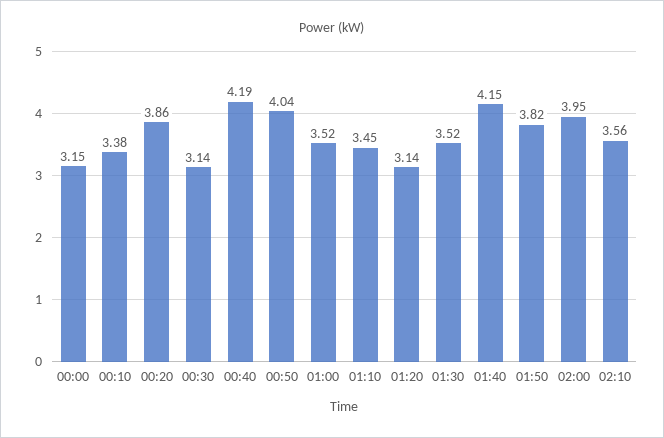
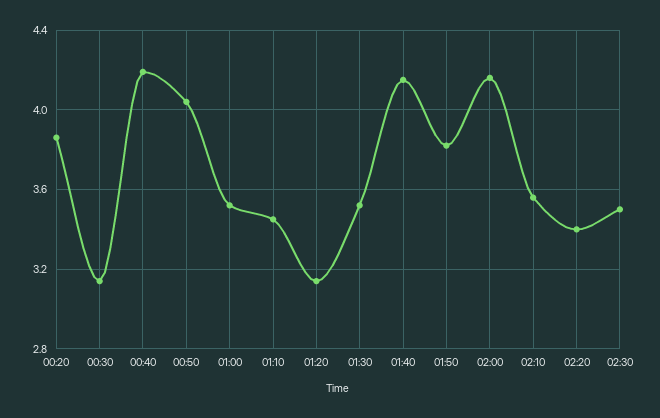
00:00: 3.15 -> none
00:10: 3.38 -> none
02:00: 3.95 -> 4.15
02:20: none -> 3.4
02:30: none -> 3.5

